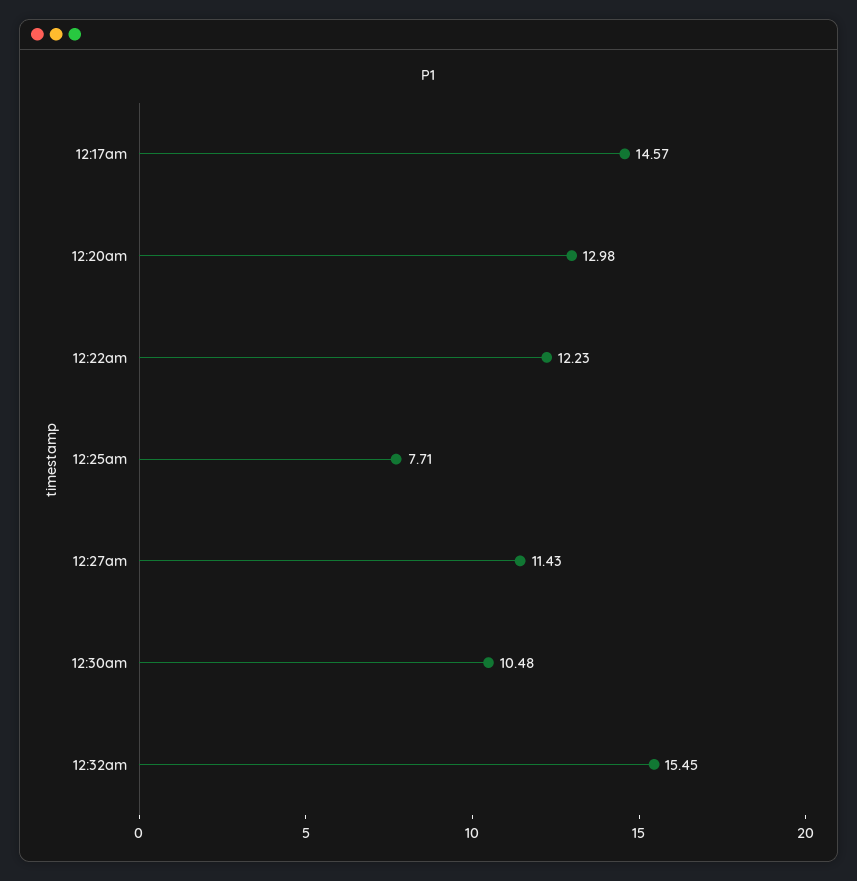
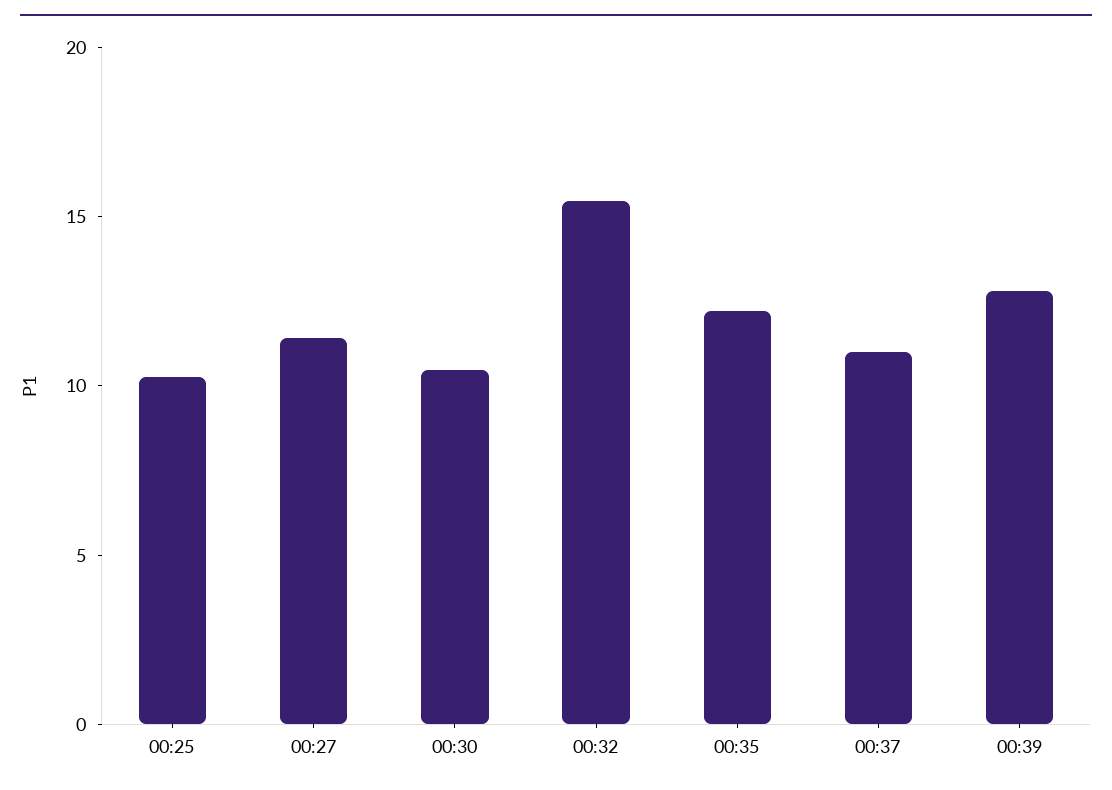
12:17am: 14.57 -> none
12:20am: 12.98 -> none
12:22am: 12.23 -> none
12:25am: 7.71 -> 10
00:35: none -> 12
00:37: none -> 11
00:39: none -> 13

